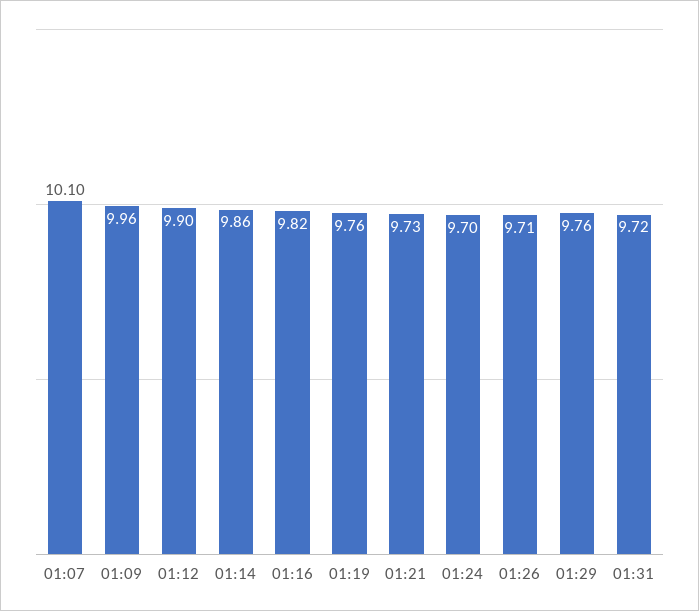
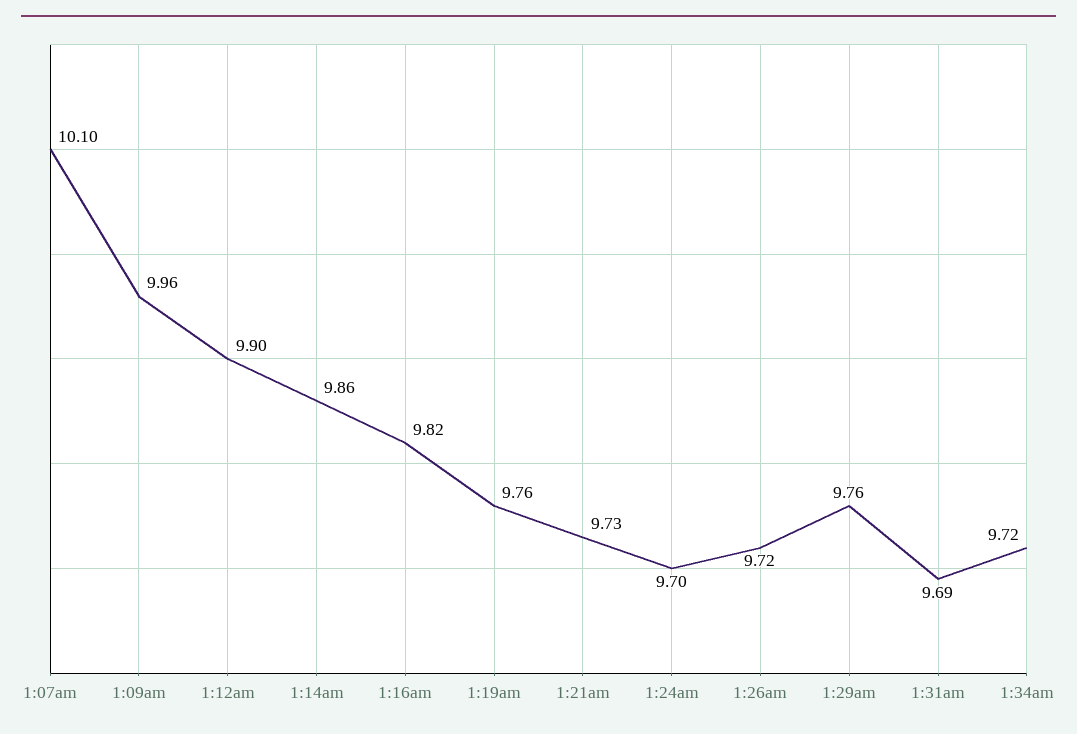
01:26: 9.71 -> 9.72
01:31: 9.72 -> 9.69
1:34am: none -> 9.72

